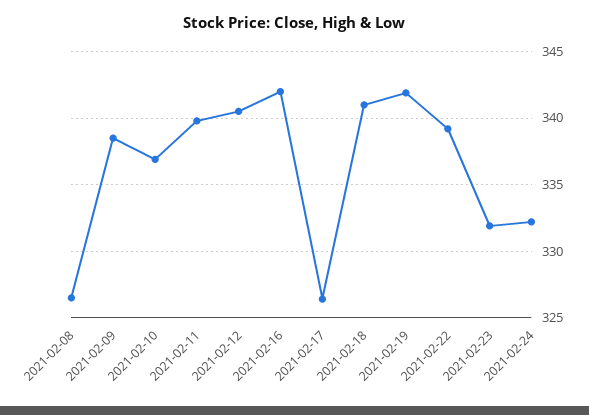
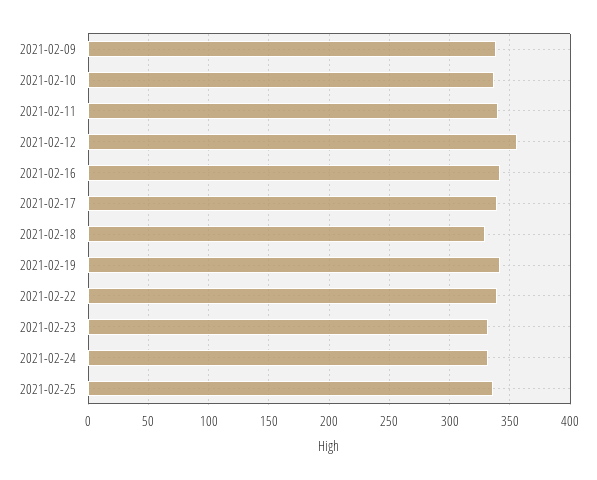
2021-02-08: 326.5 -> none
2021-02-12: 340.5 -> 355
2021-02-17: 326.5 -> 340
2021-02-18: 341 -> 330
2021-02-25: none -> 335

